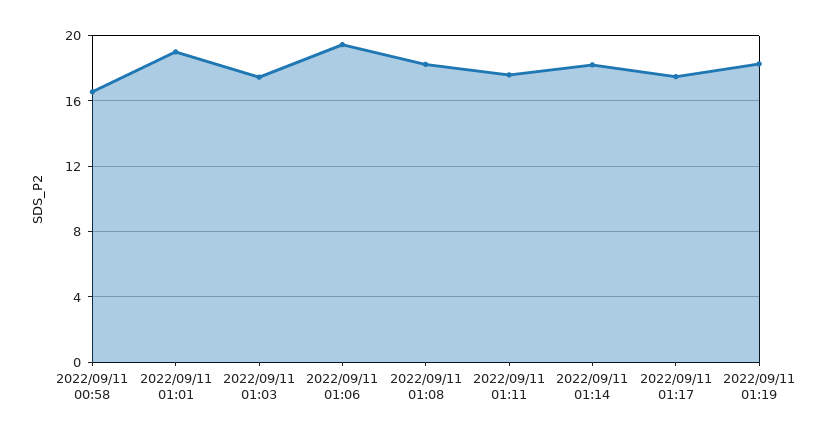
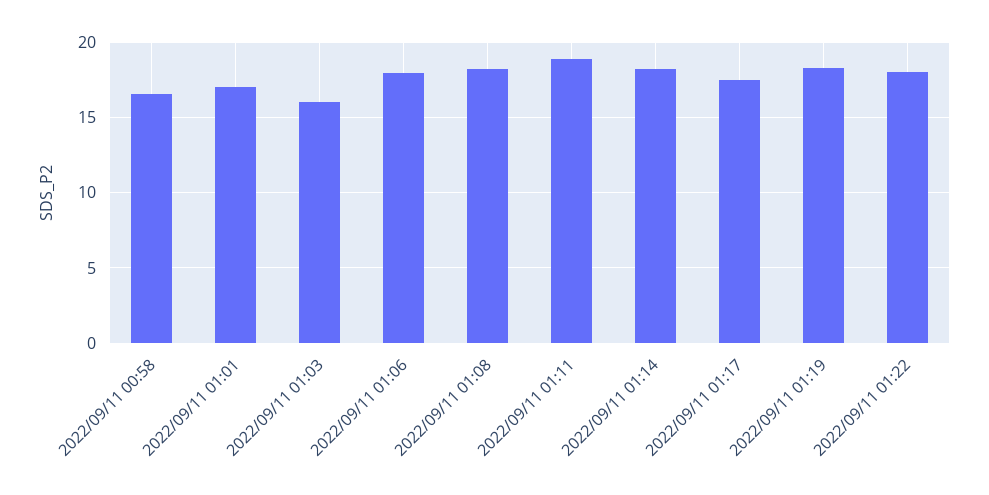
2022/09/11 01:01: 19 -> 17
2022/09/11 01:03: 17.5 -> 16
2022/09/11 01:06: 19.5 -> 18
2022/09/11 01:11: 17.5 -> 19
2022/09/11 01:22: none -> 18

